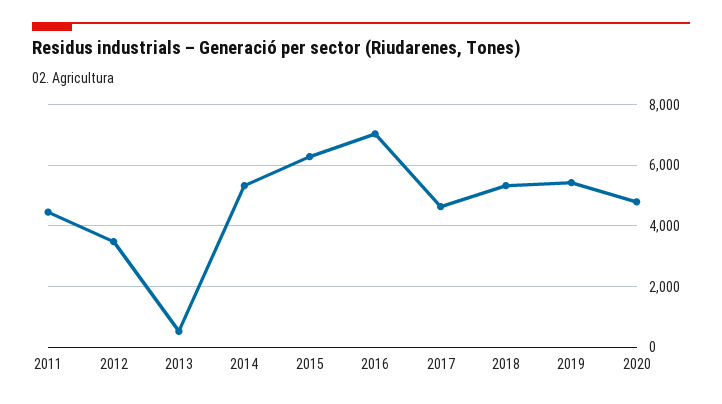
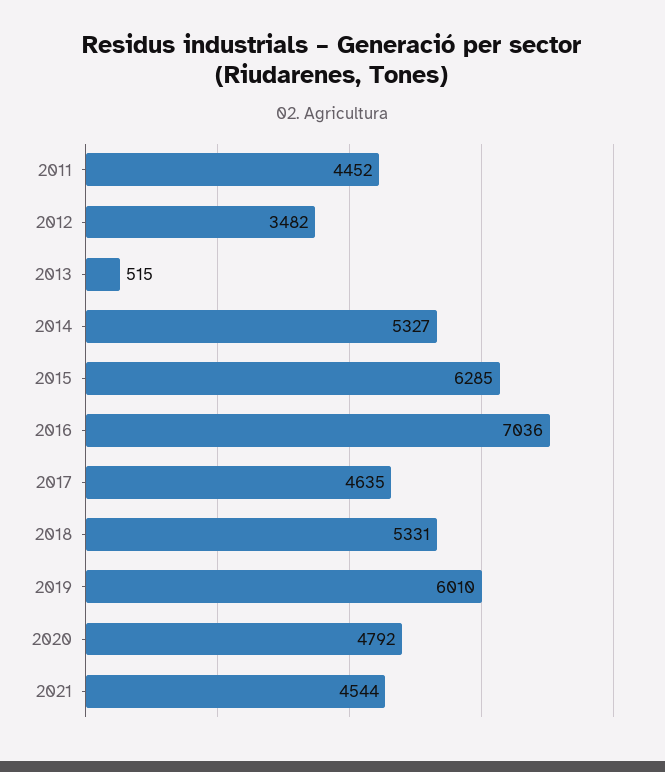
2019: 5400 -> 6010
2021: none -> 4544

